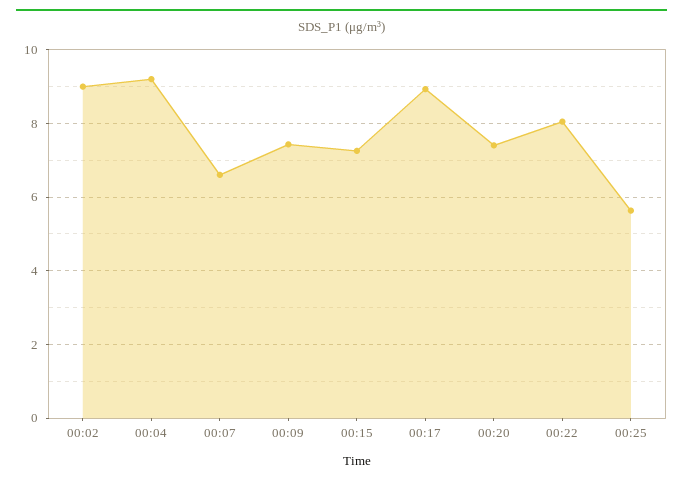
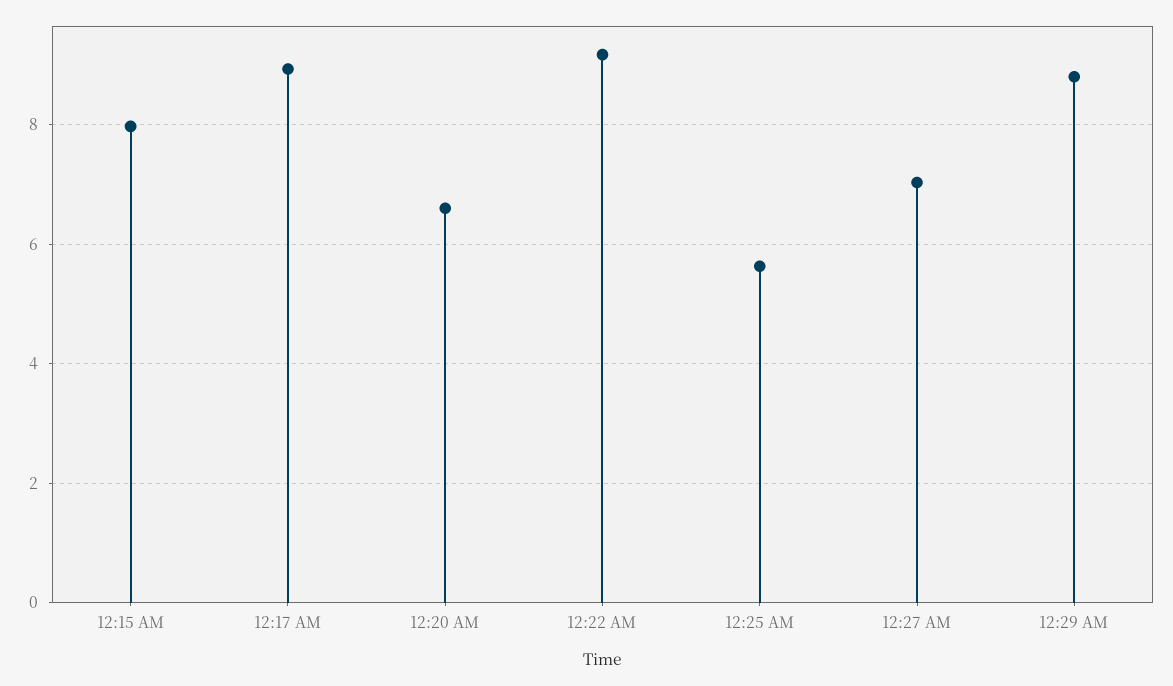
00:02: 9 -> none
00:04: 9.2 -> none
00:07: 6.6 -> none
00:09: 7.4 -> none
00:15: 7.2 -> 8
00:20: 7.4 -> 6.6
00:22: 8 -> 9.2
12:27 AM: none -> 7
12:29 AM: none -> 8.8

